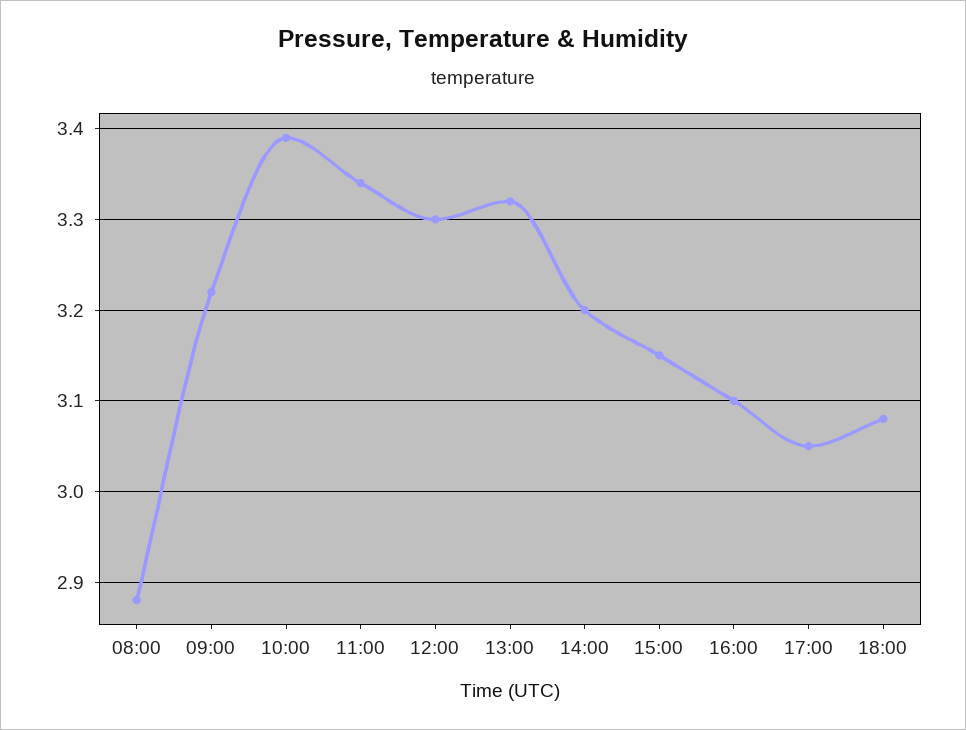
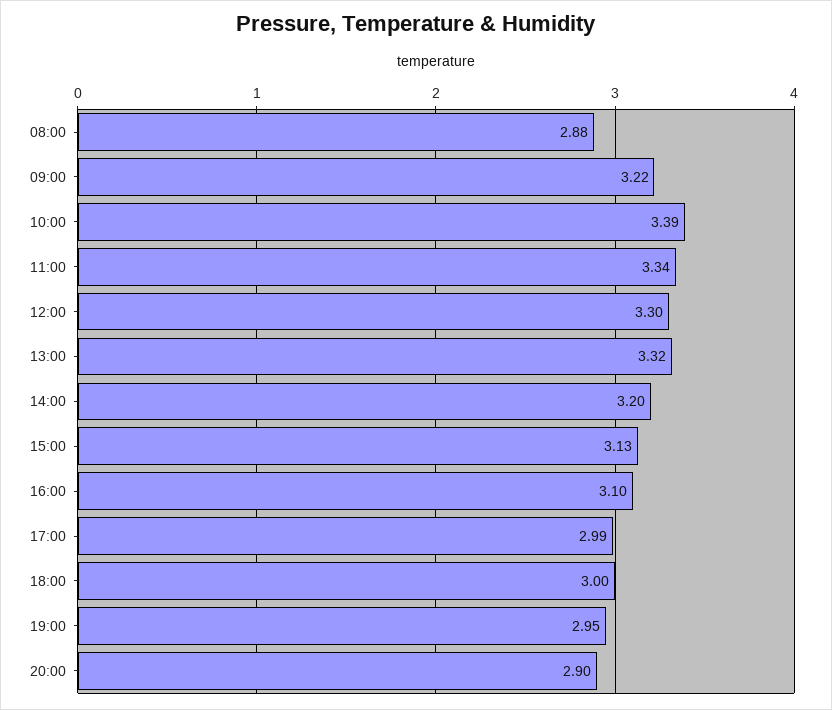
15:00: 3.15 -> 3.13
17:00: 3.05 -> 2.99
18:00: 3.08 -> 3
19:00: none -> 2.95
20:00: none -> 2.9

